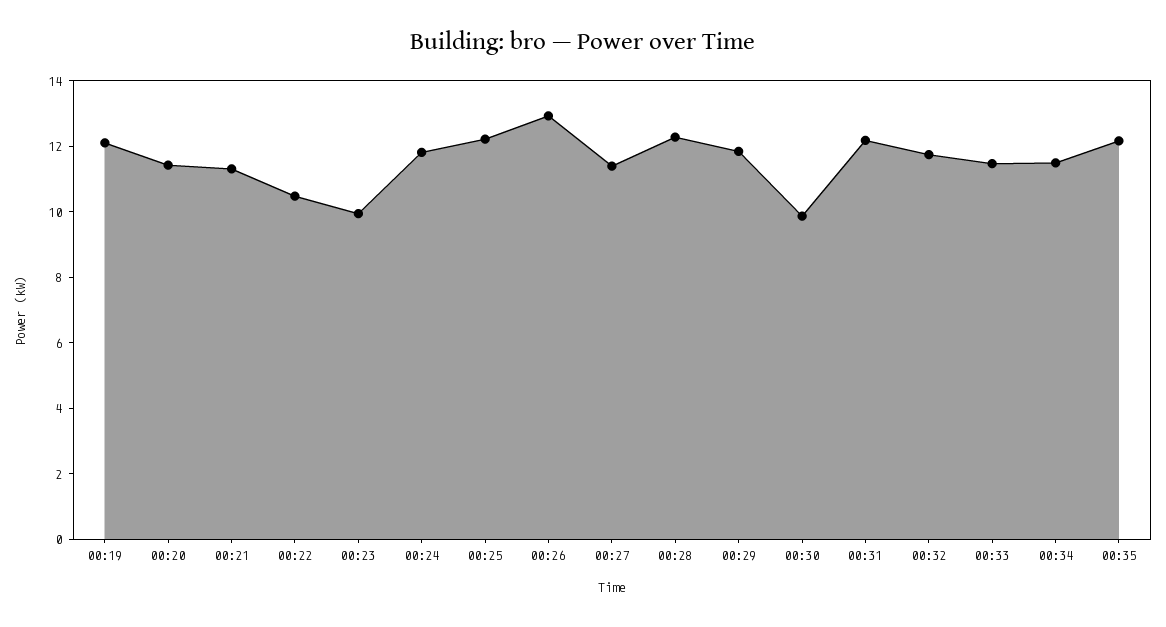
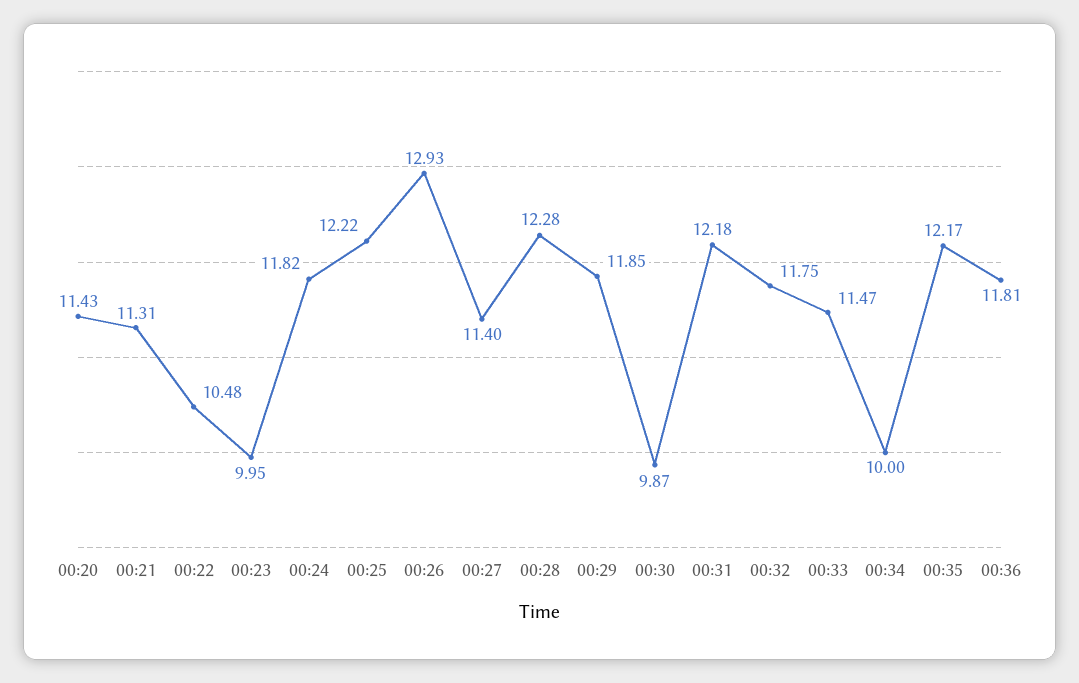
00:19: 12 -> none
00:34: 11.5 -> 10
00:36: none -> 11.81

